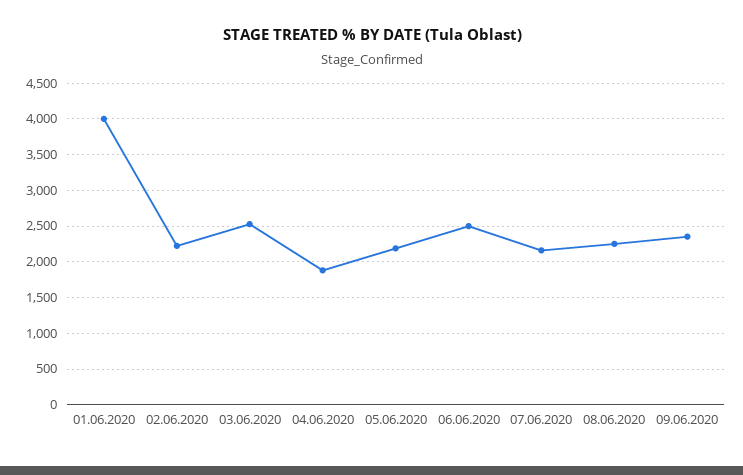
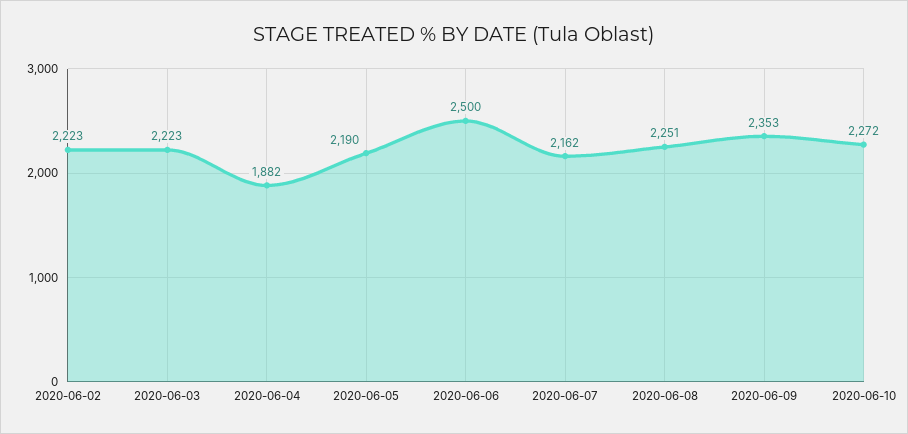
01.06.2020: 4000 -> none
03.06.2020: 2500 -> 2223
2020-06-10: none -> 2272

